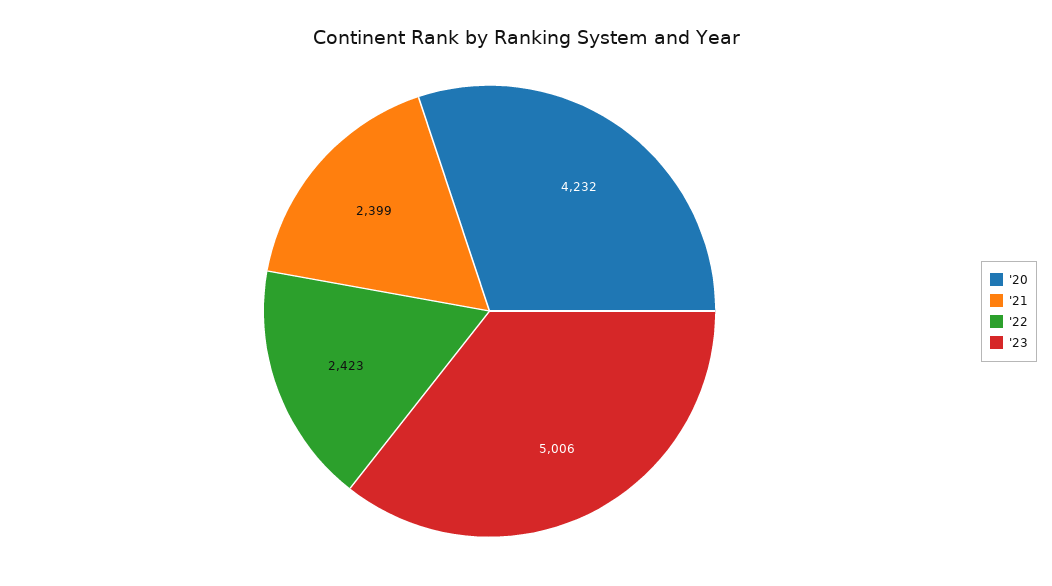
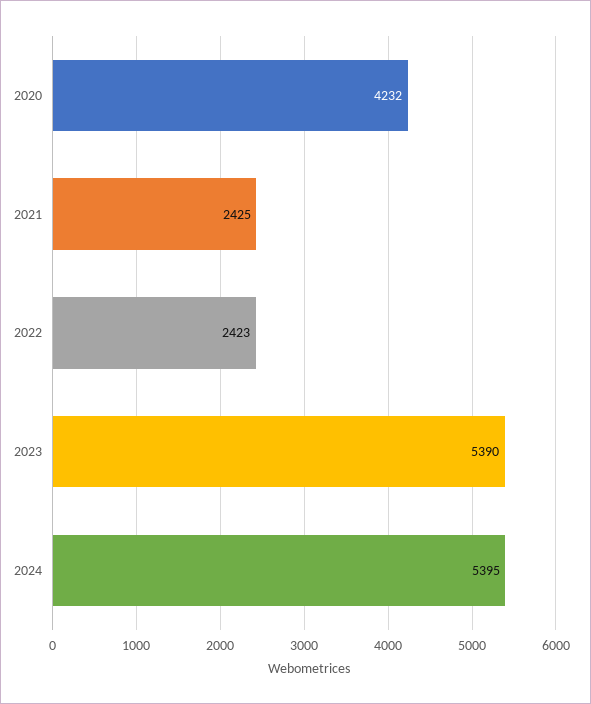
'21: 2399 -> 2425
'23: 5006 -> 5390
2024: none -> 5395

